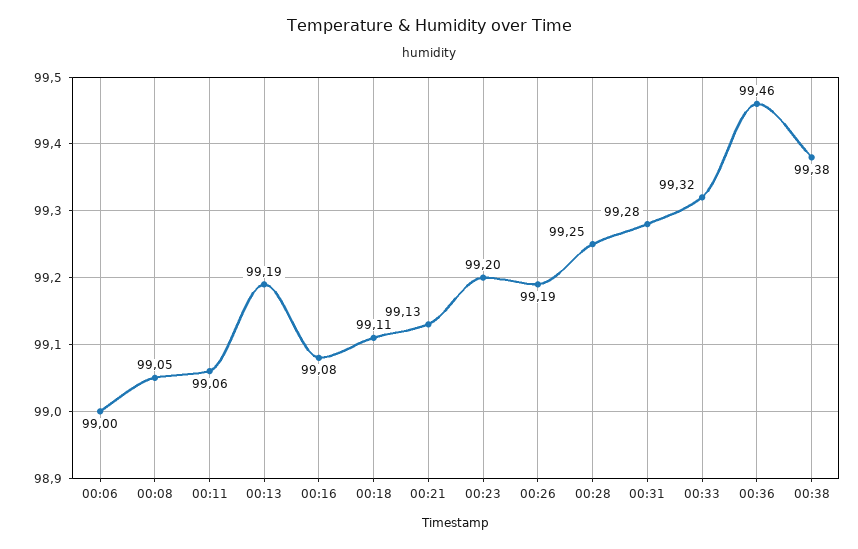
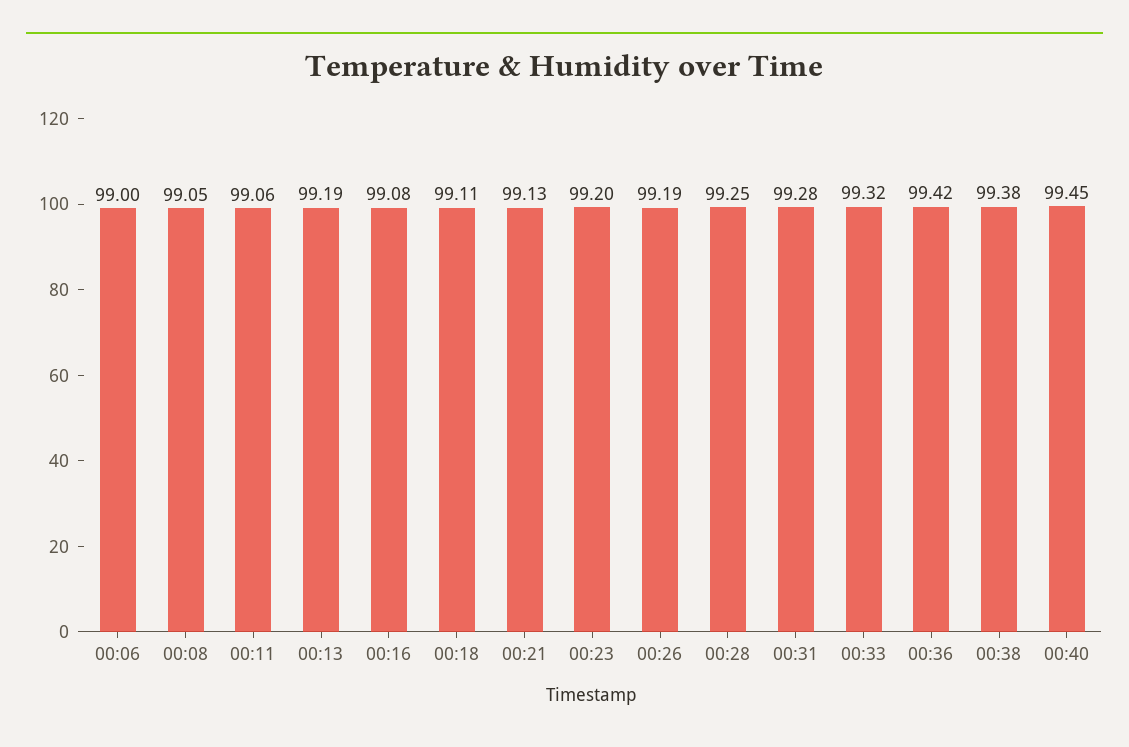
00:36: 99.46 -> 99.42
00:40: none -> 99.45

